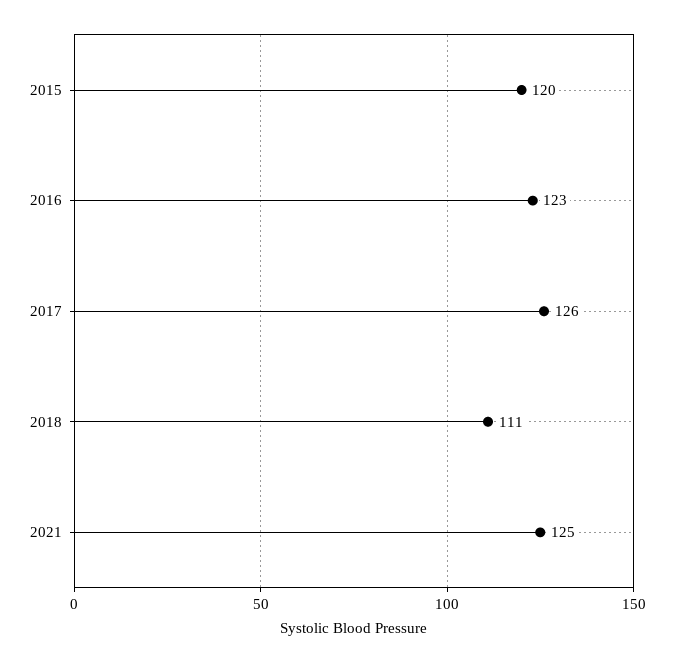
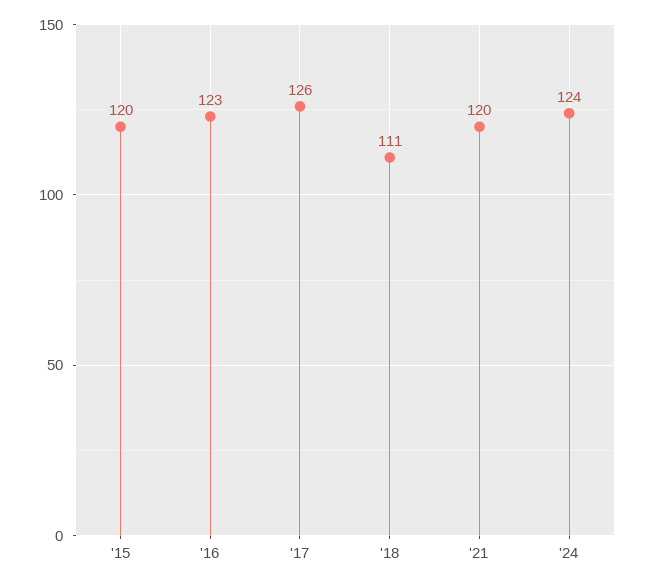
2021: 125 -> 120
'24: none -> 124

